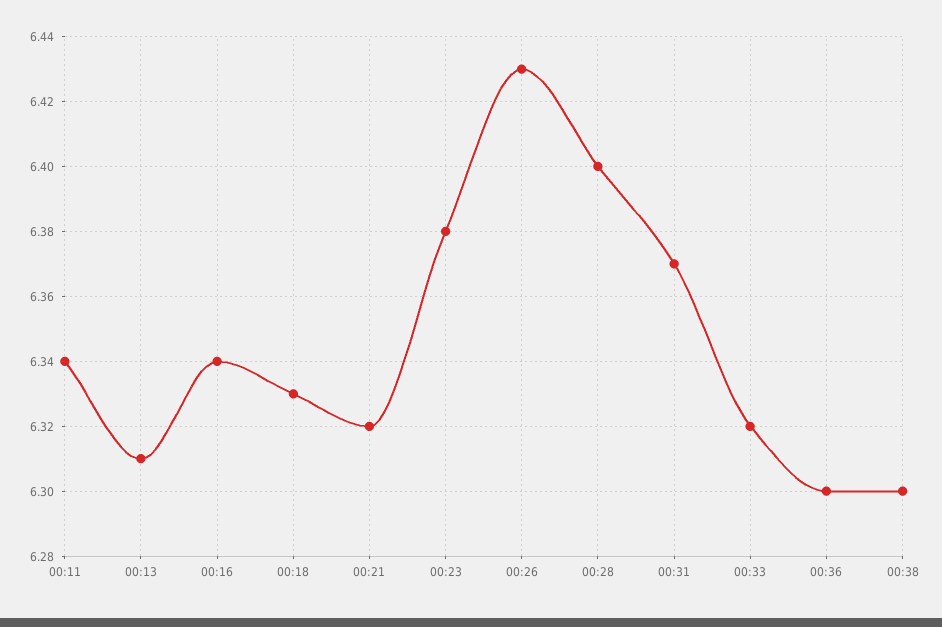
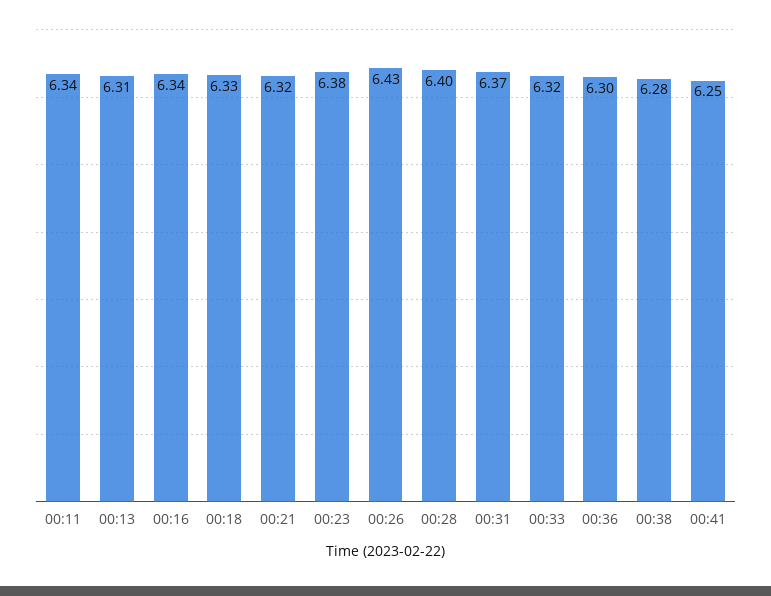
00:38: 6.3 -> 6.28
00:41: none -> 6.25

